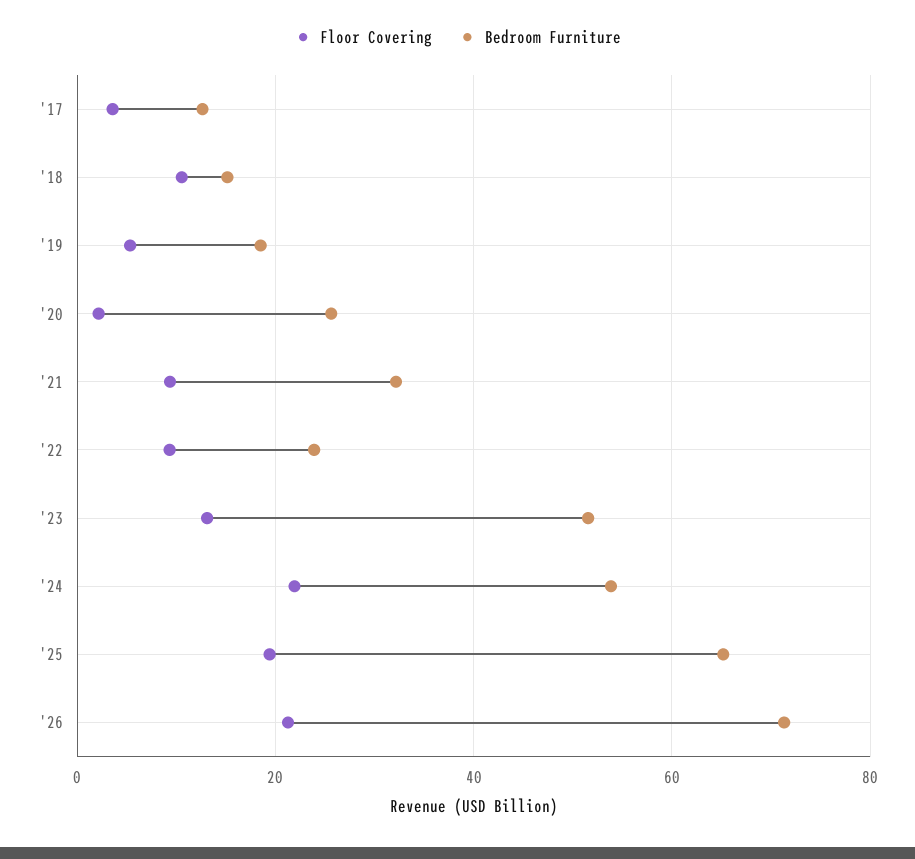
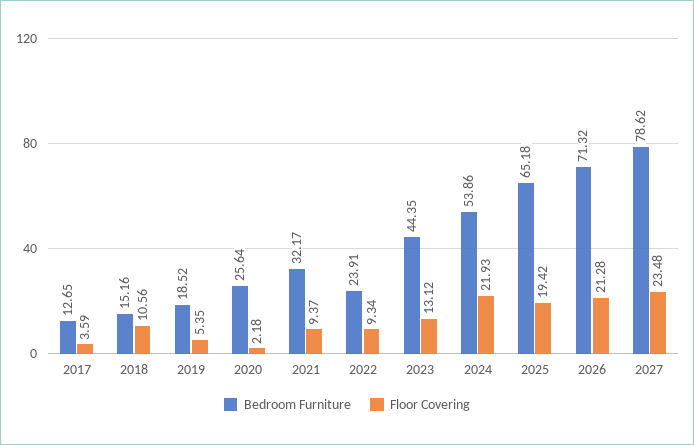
Bedroom Furniture, '23: 52 -> 44.35
Bedroom Furniture, 2027: none -> 78.62
Floor Covering, 2027: none -> 23.48

